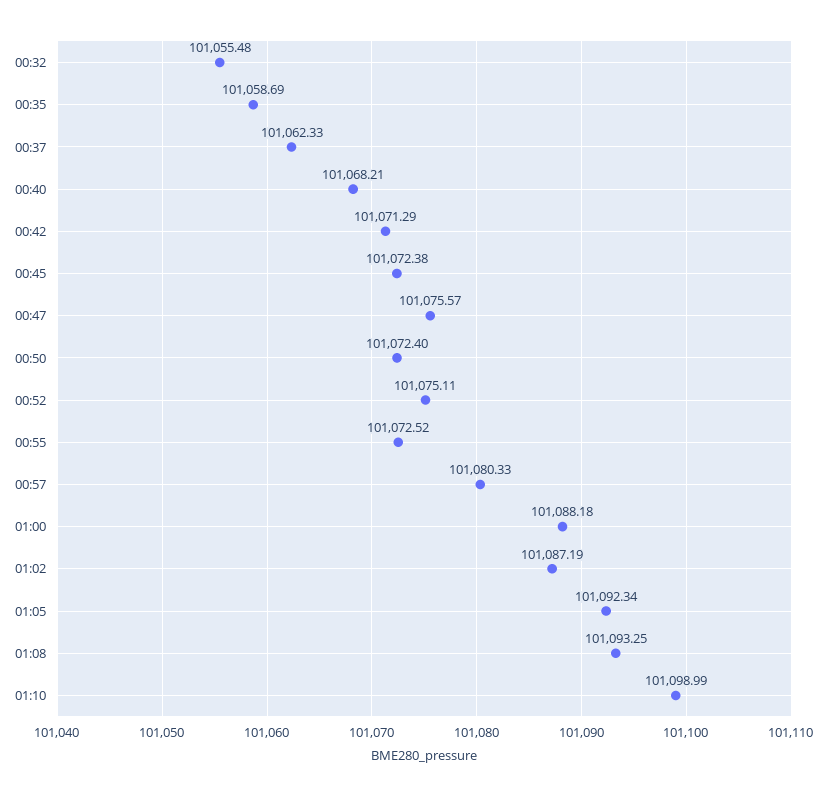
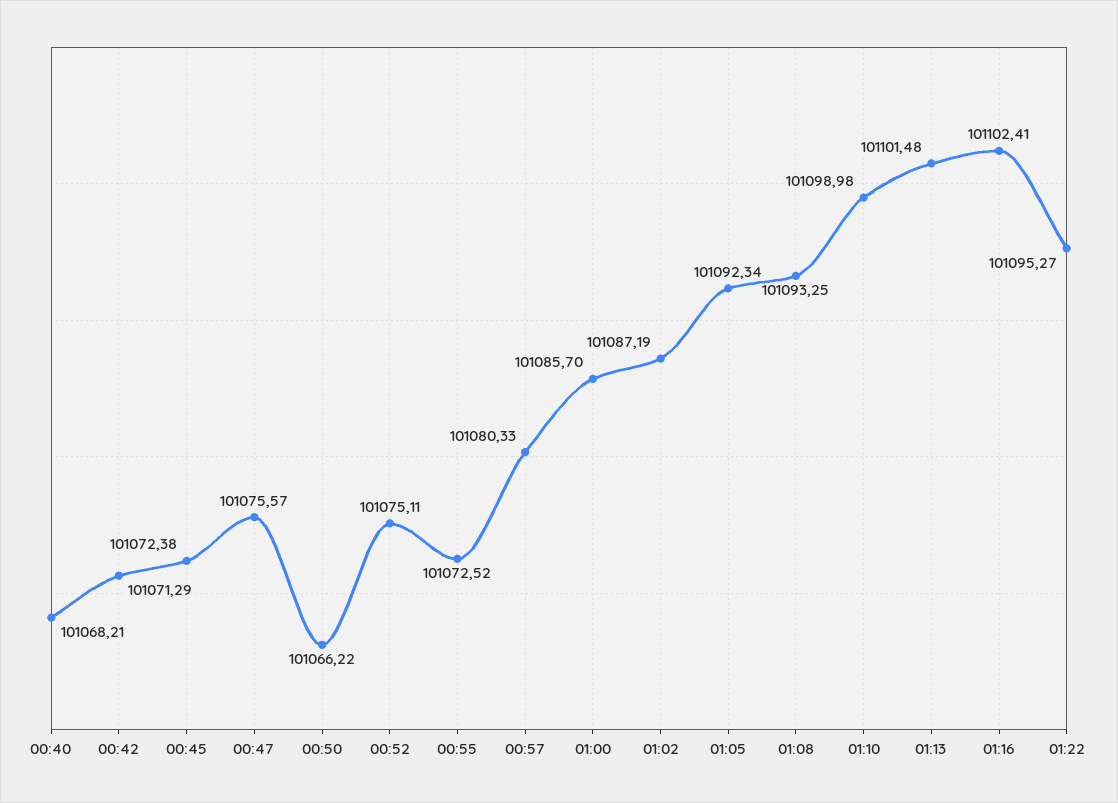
00:32: 101055.48 -> none
00:35: 101058.69 -> none
00:37: 101062.33 -> none
00:50: 101072.4 -> 101066.22
01:00: 101088.18 -> 101085.7
01:10: 101098.99 -> 101098.98
01:13: none -> 101101.48
01:16: none -> 101102.41
01:22: none -> 101095.27

